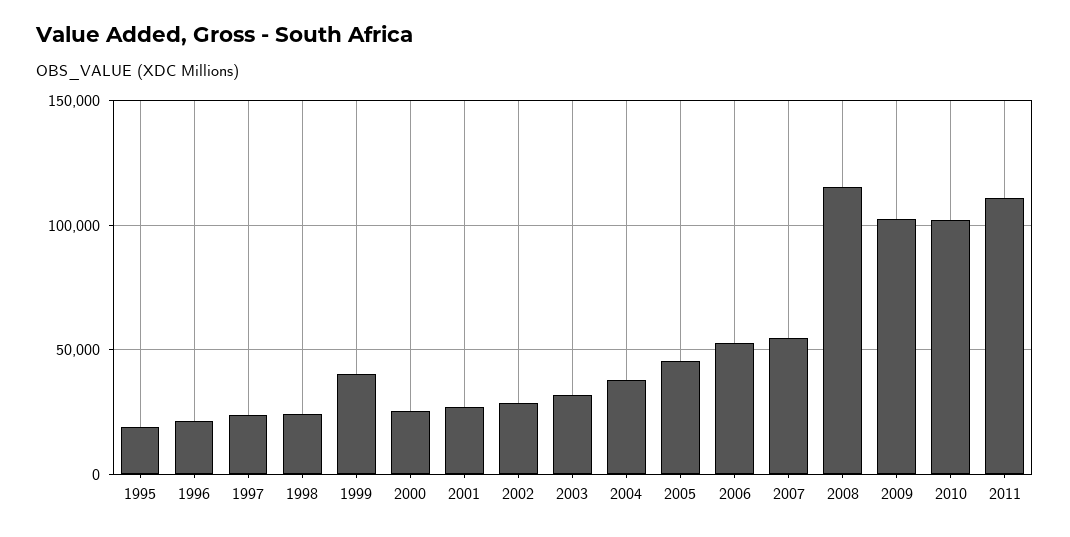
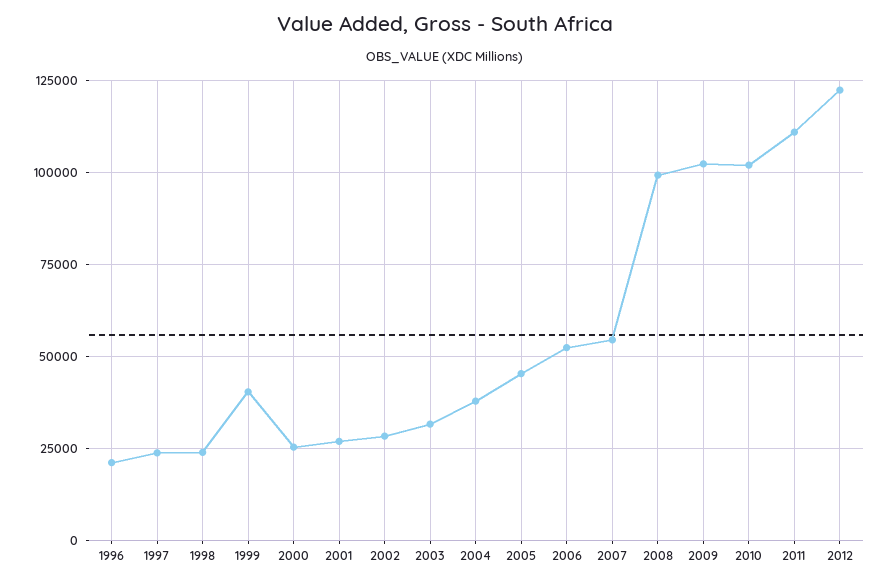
1995: 20000 -> none
2008: 115000 -> 100000
2012: none -> 122500

